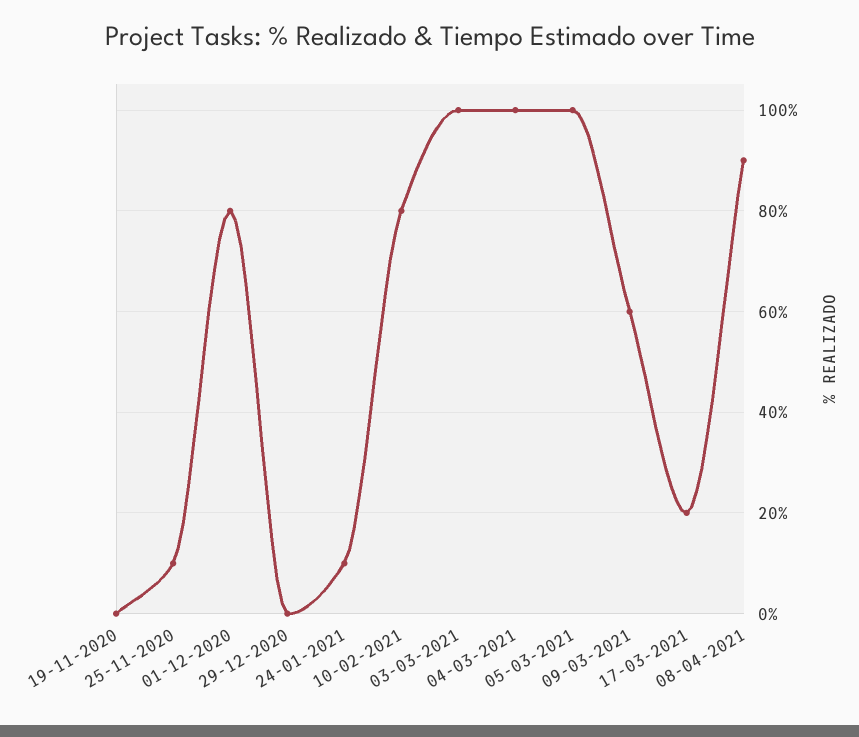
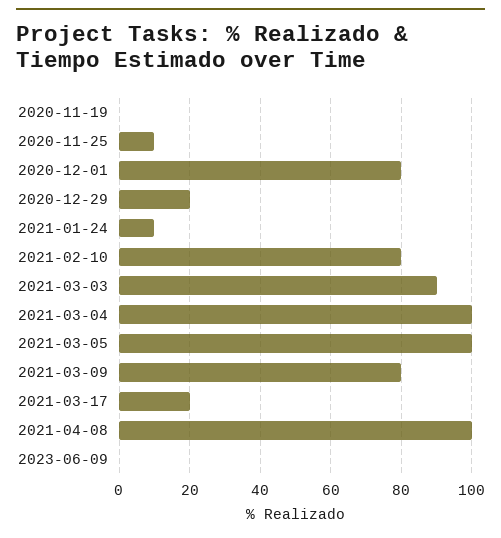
29-12-2020: 0 -> 20
03-03-2021: 100 -> 90
09-03-2021: 60 -> 80
08-04-2021: 90 -> 100
2023-06-09: none -> 0

